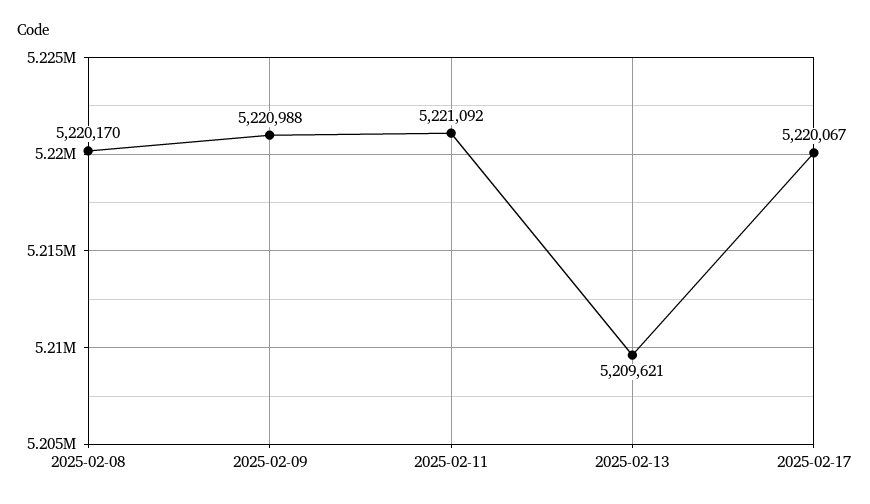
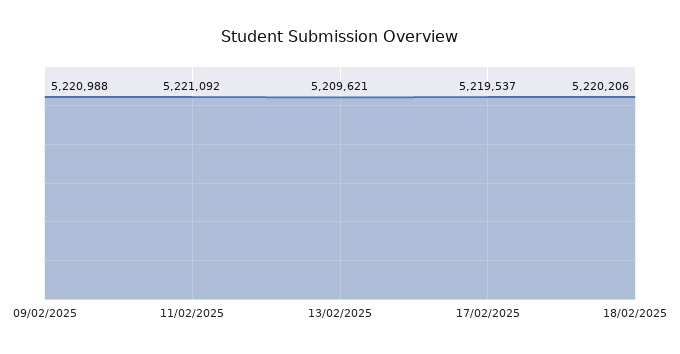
2025-02-08: 5220170 -> none
2025-02-17: 5220067 -> 5219537
18/02/2025: none -> 5220206

